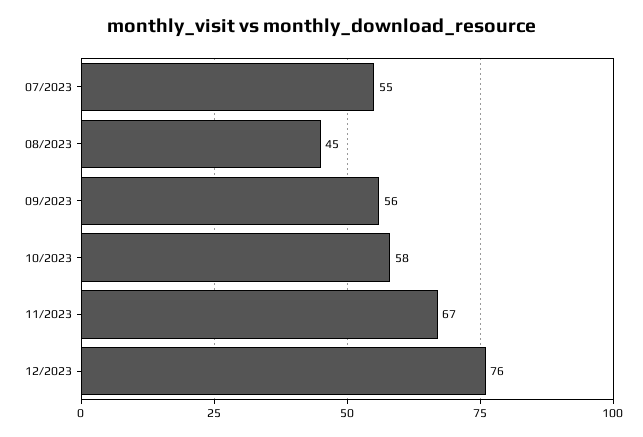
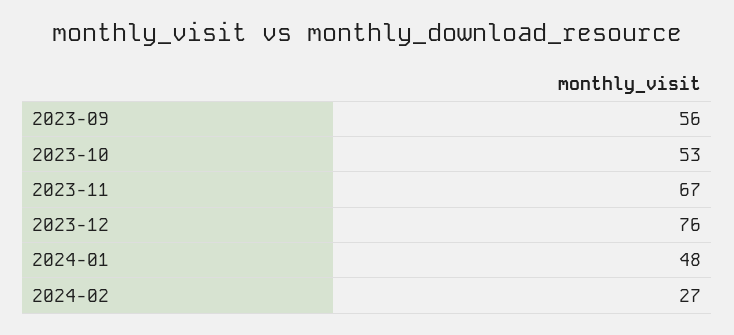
07/2023: 55 -> none
08/2023: 45 -> none
10/2023: 58 -> 53
2024-01: none -> 48
2024-02: none -> 27

